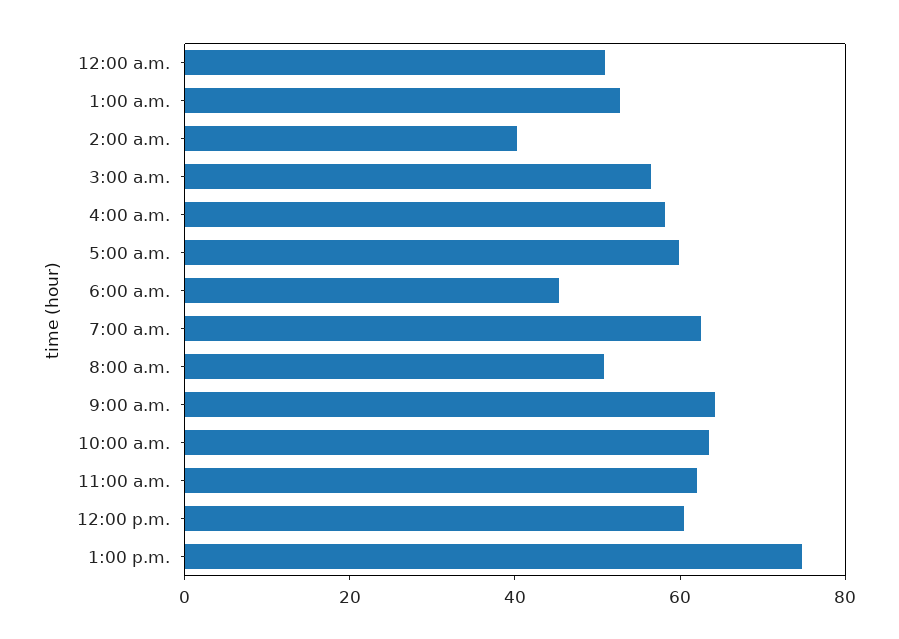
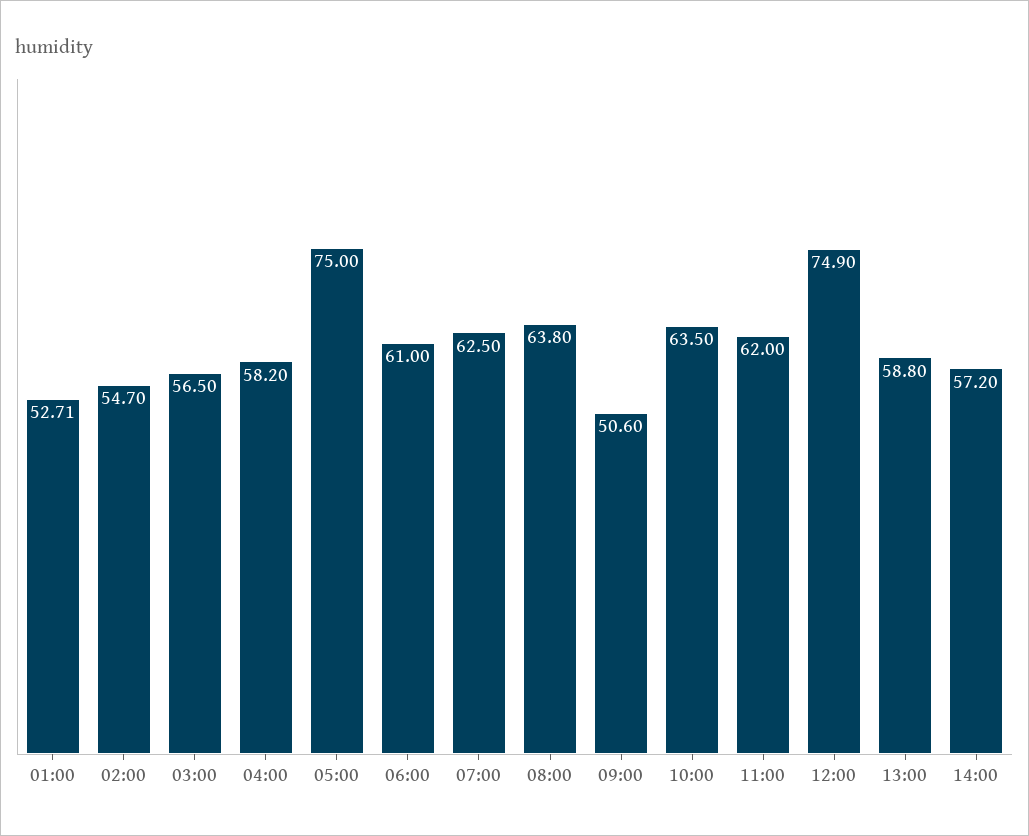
12:00 a.m.: 50 -> none
2:00 a.m.: 40 -> 54.7
5:00 a.m.: 60 -> 75
6:00 a.m.: 45 -> 61
8:00 a.m.: 50 -> 63.8
9:00 a.m.: 65 -> 50.6
12:00 p.m.: 60 -> 74.9
1:00 p.m.: 75 -> 58.8
14:00: none -> 57.2

